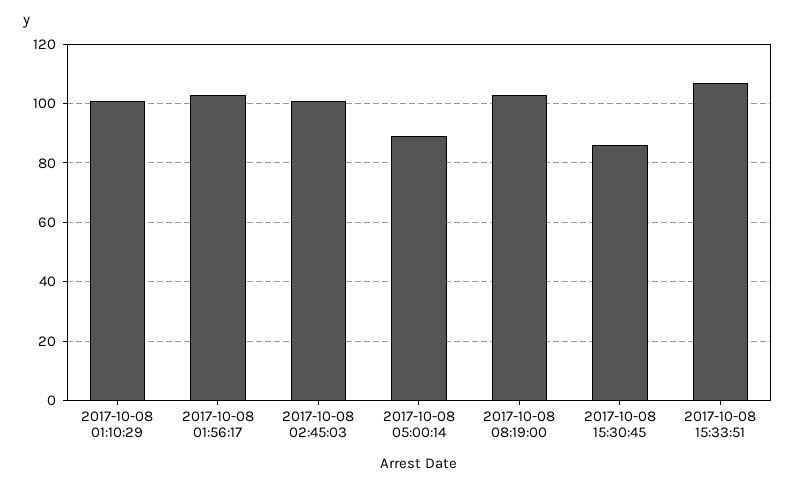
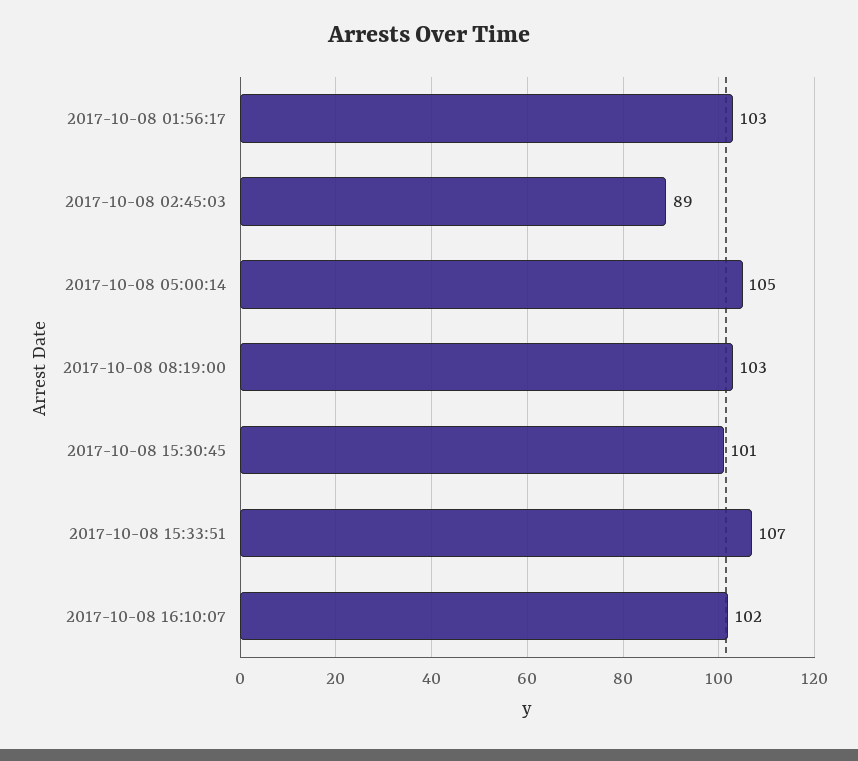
2017-10-08 01:10:29: 100 -> none
2017-10-08 02:45:03: 100 -> 89
2017-10-08 05:00:14: 90 -> 105
2017-10-08 15:30:45: 85 -> 101
2017-10-08 16:10:07: none -> 102

